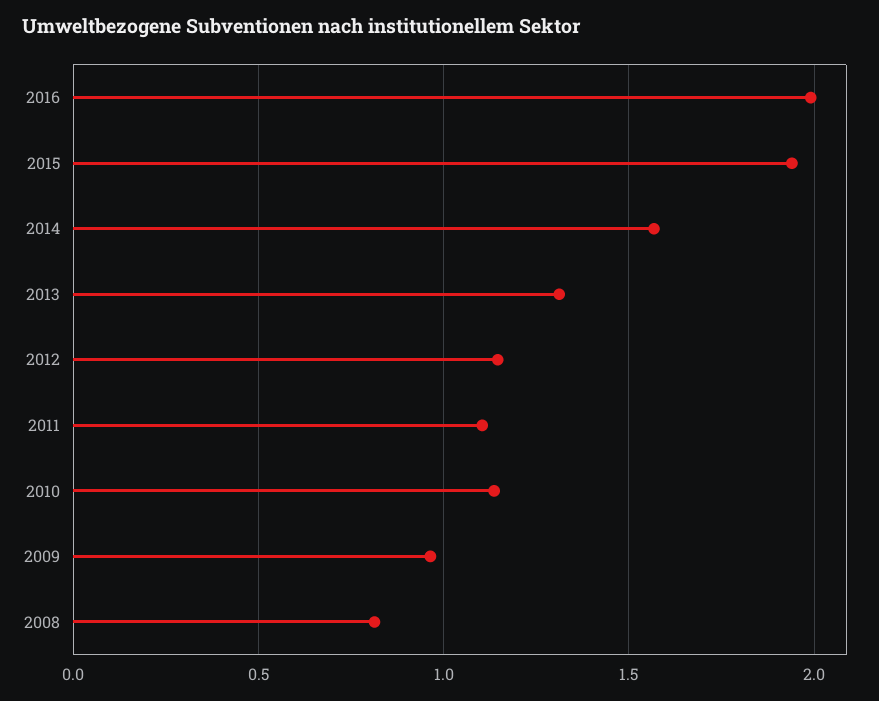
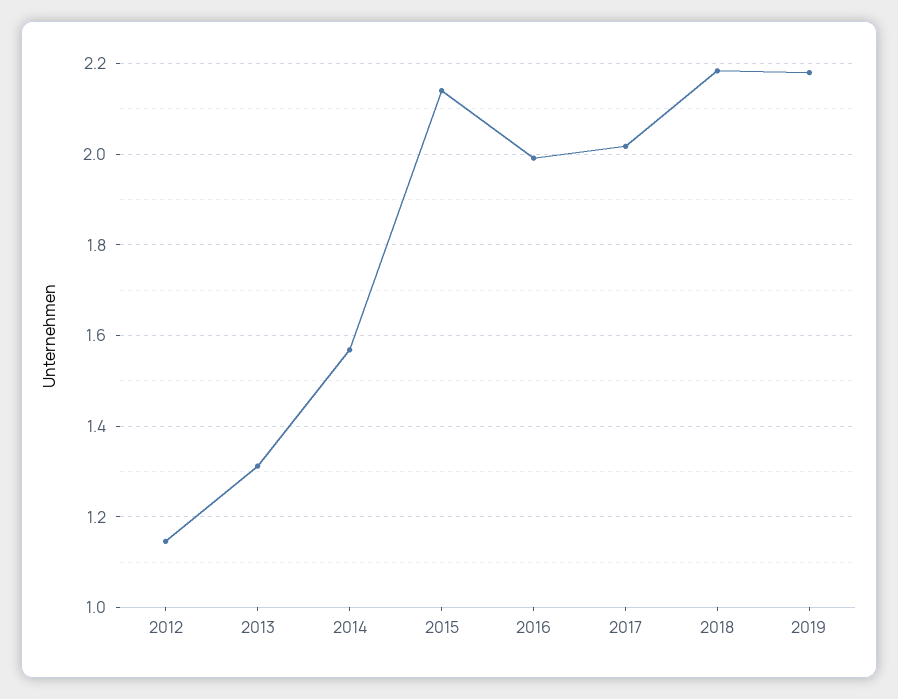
2015: 1.95 -> 2.14
2011: 1.1 -> none
2010: 1.15 -> none
2009: 0.95 -> none
2008: 0.8 -> none
2017: none -> 2.02
2018: none -> 2.18
2019: none -> 2.18

